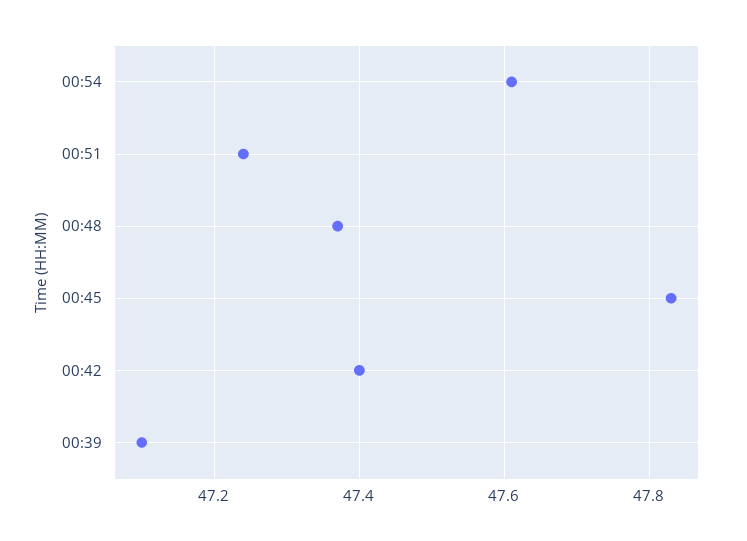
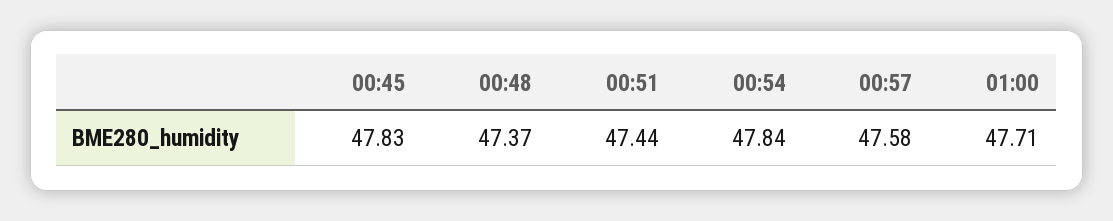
00:54: 47.6 -> 47.84
00:51: 47.25 -> 47.44
00:42: 47.4 -> none
00:39: 47.1 -> none
00:57: none -> 47.58
01:00: none -> 47.71

